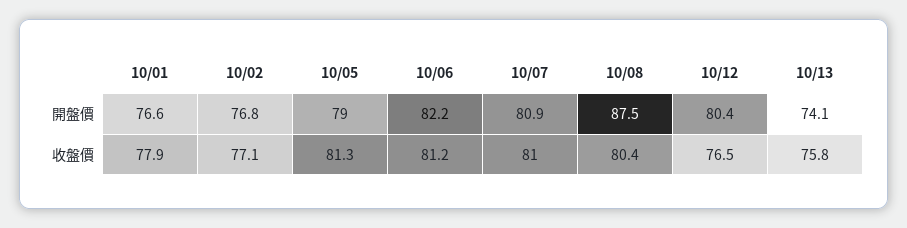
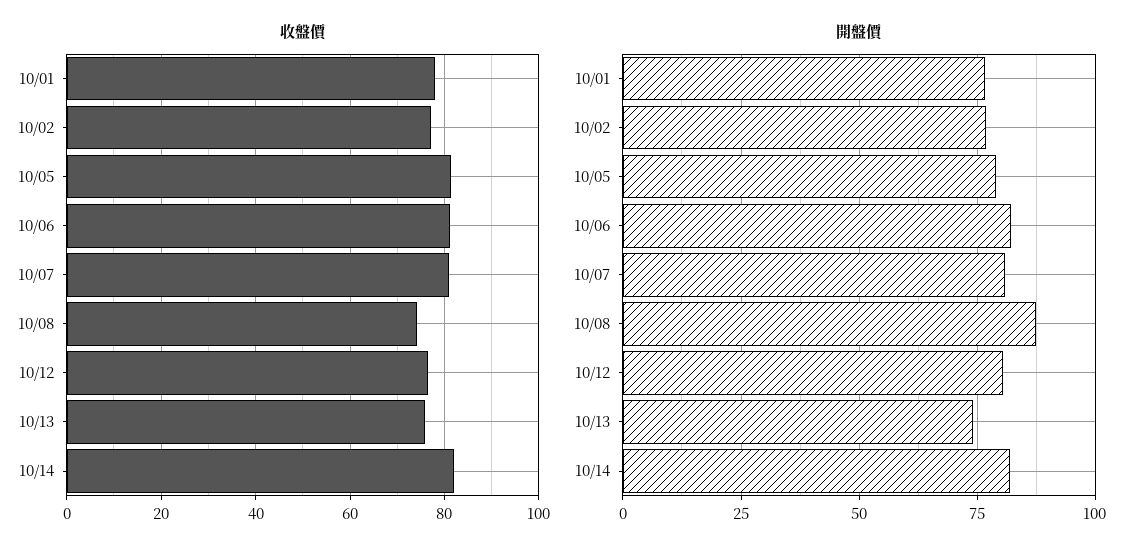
收盤價, 10/08: 80.4 -> 74
收盤價, 10/14: none -> 82
開盤價, 10/14: none -> 82.5

